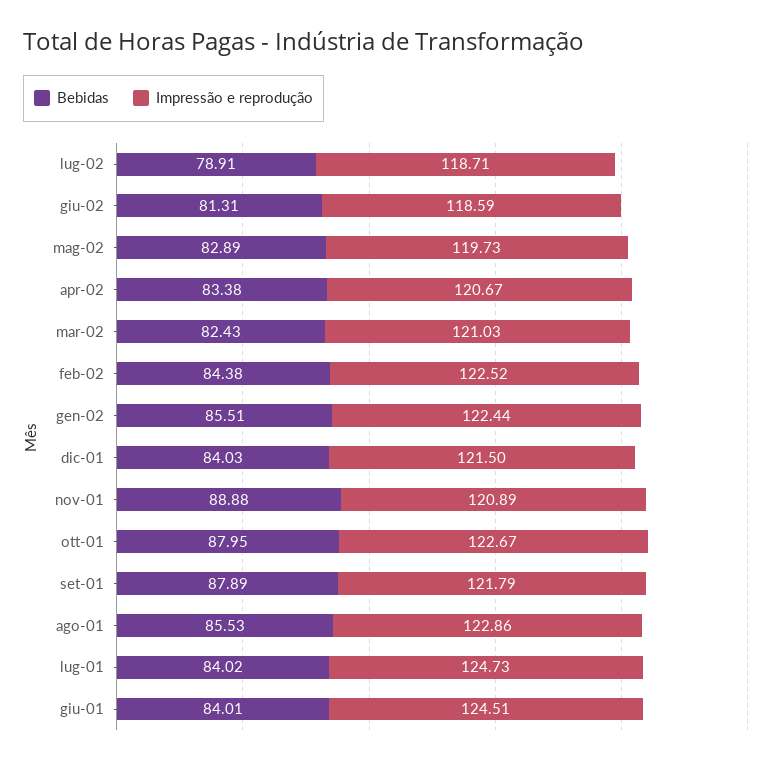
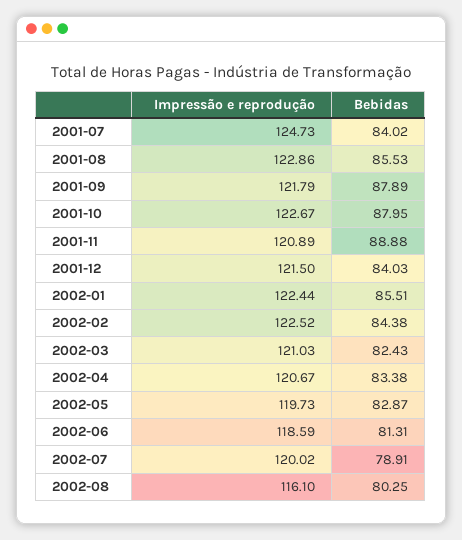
Impressão e reprodução, lug-02: 118.71 -> 120.02
Bebidas, mag-02: 82.89 -> 82.87
Bebidas, giu-01: 84.01 -> none
Impressão e reprodução, giu-01: 124.51 -> none
Impressão e reprodução, 2002-08: none -> 116.1
Bebidas, 2002-08: none -> 80.25

